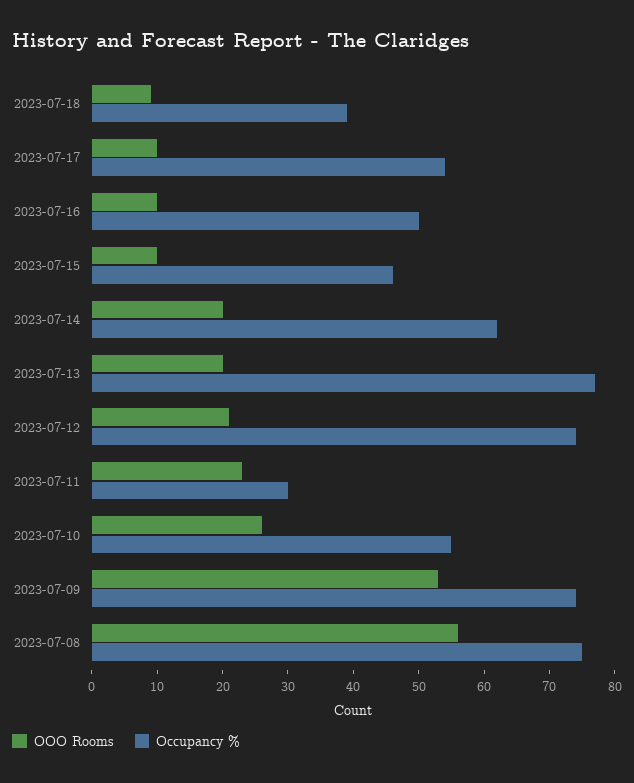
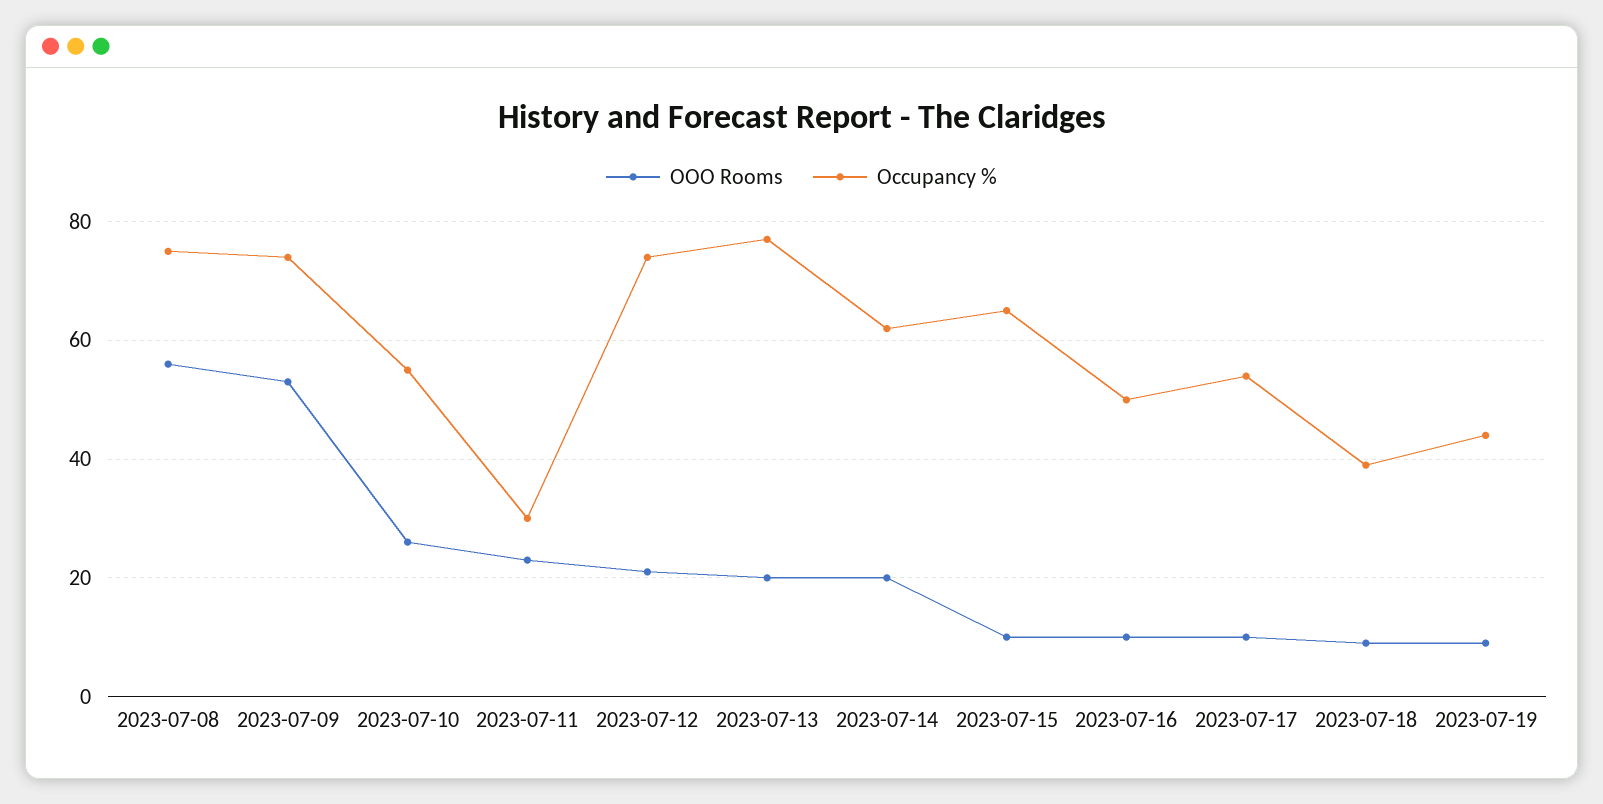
Occupancy %, 2023-07-15: 45 -> 65
OOO Rooms, 2023-07-19: none -> 10
Occupancy %, 2023-07-19: none -> 45

